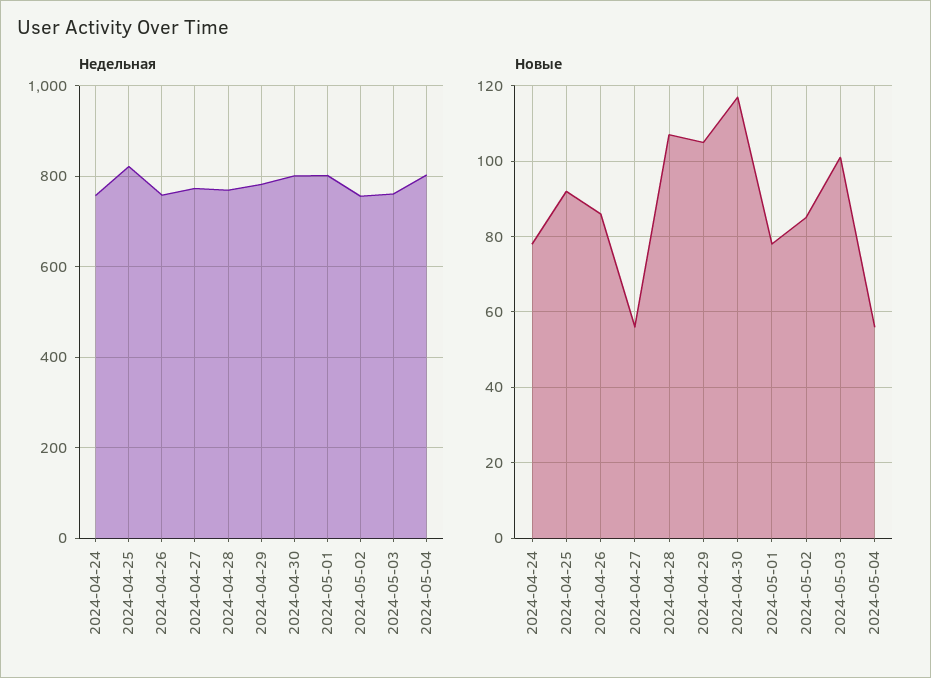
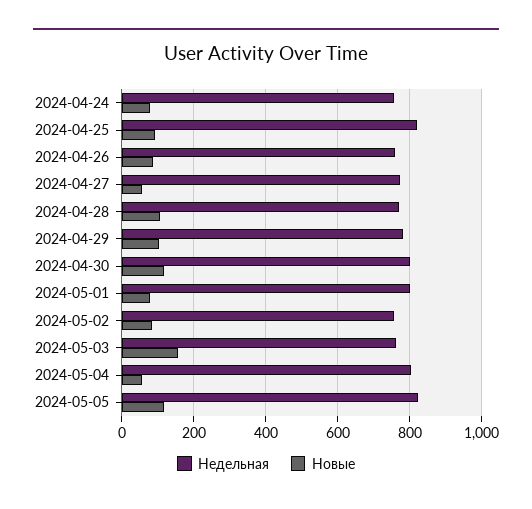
Новые, 2024-05-03: 100 -> 160
Недельная, 2024-05-05: none -> 820
Новые, 2024-05-05: none -> 120

